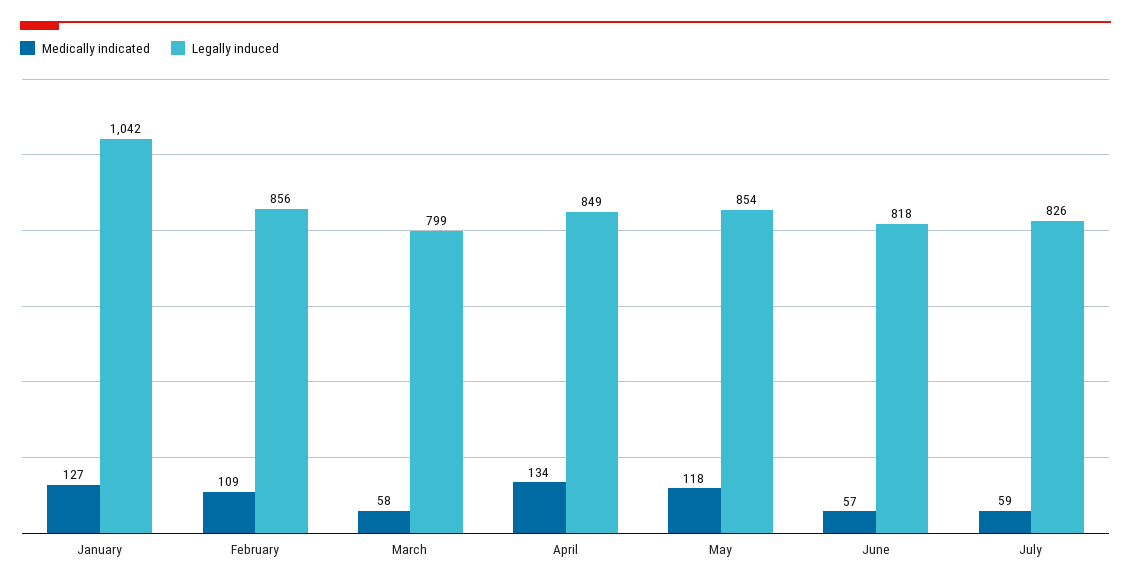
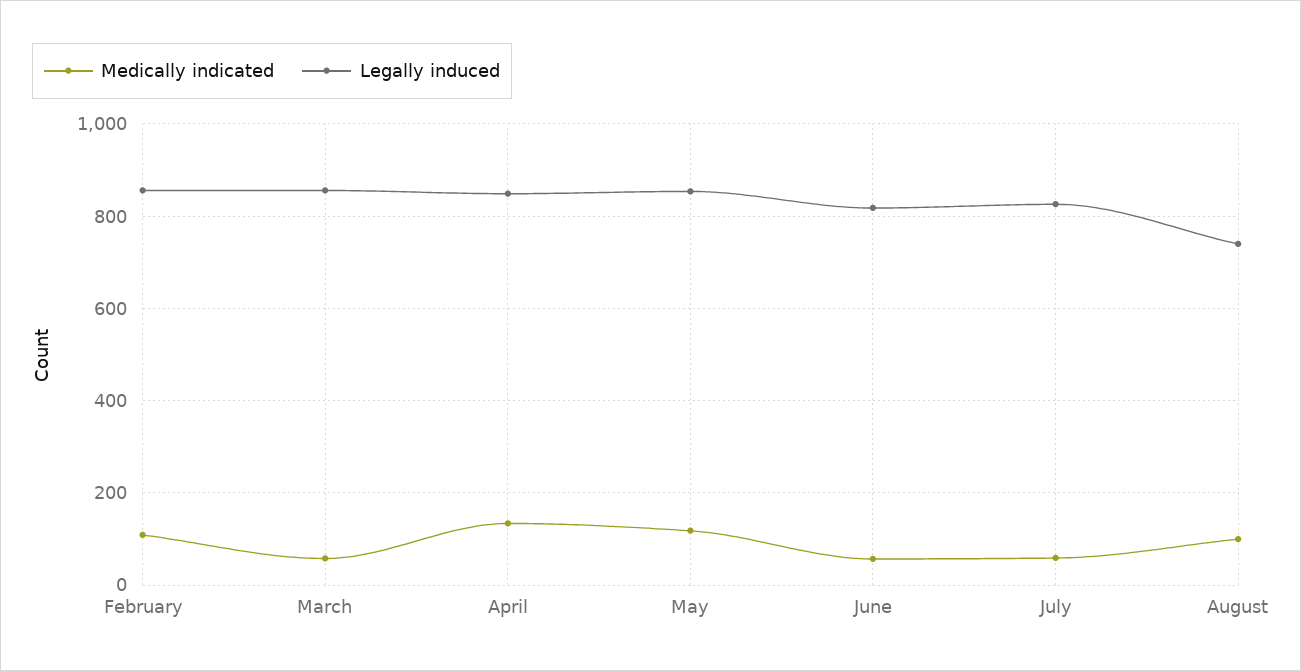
Medically indicated, January: 127 -> none
Legally induced, January: 1042 -> none
Legally induced, March: 799 -> 860
Medically indicated, August: none -> 100
Legally induced, August: none -> 740

